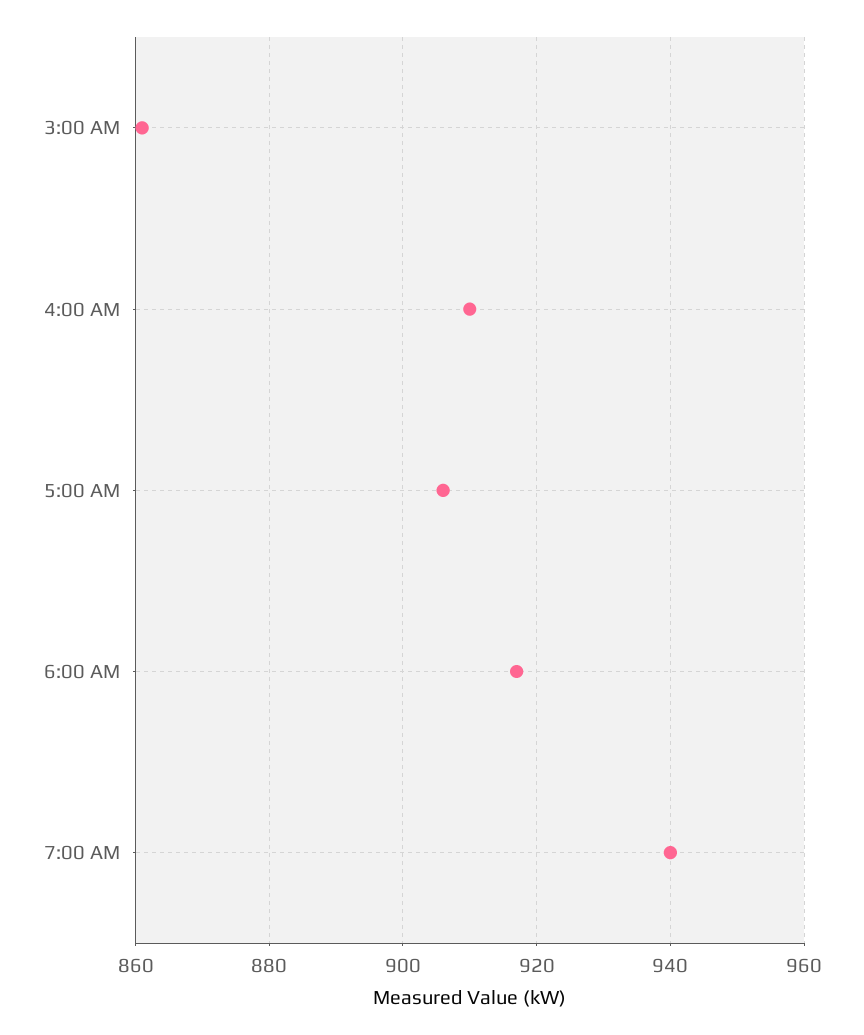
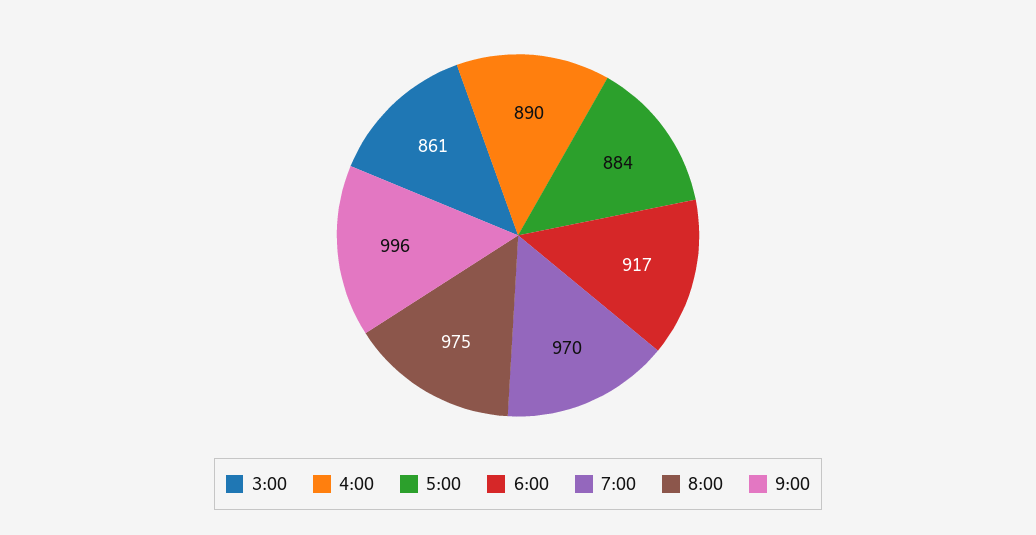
4:00 AM: 910 -> 890
5:00 AM: 905 -> 884
7:00 AM: 940 -> 970
8:00: none -> 975
9:00: none -> 996

